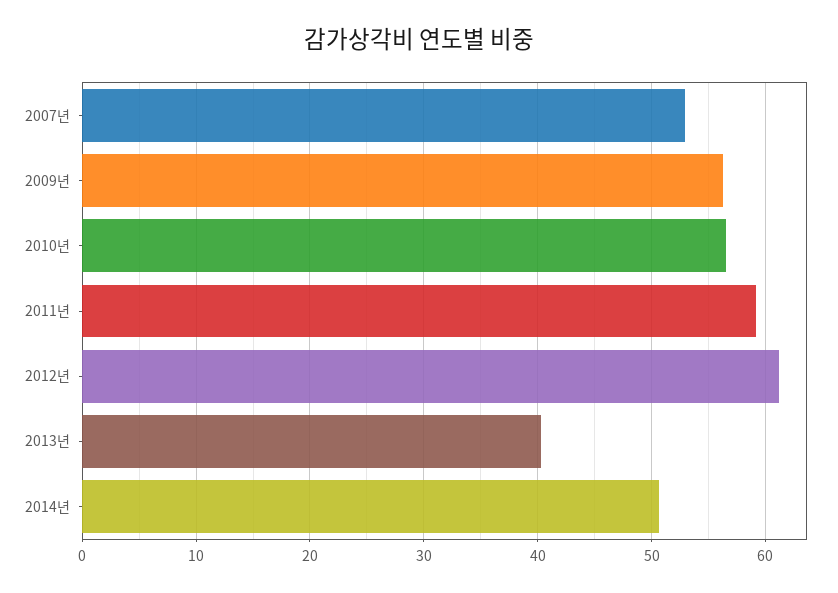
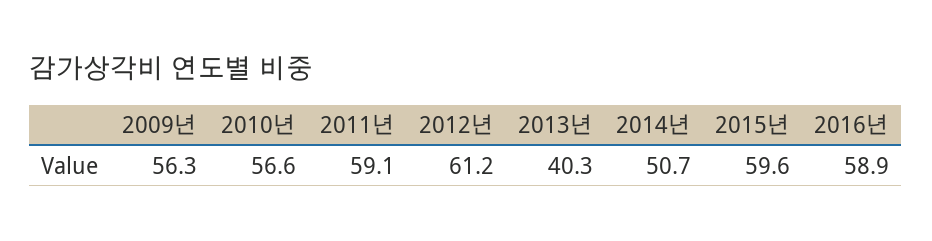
2007년: 53 -> none
2015년: none -> 59.6
2016년: none -> 58.9

